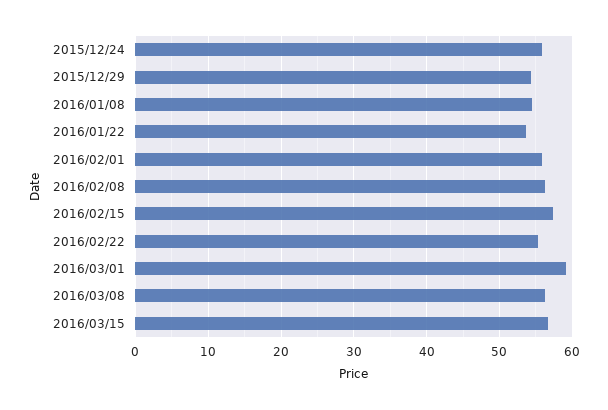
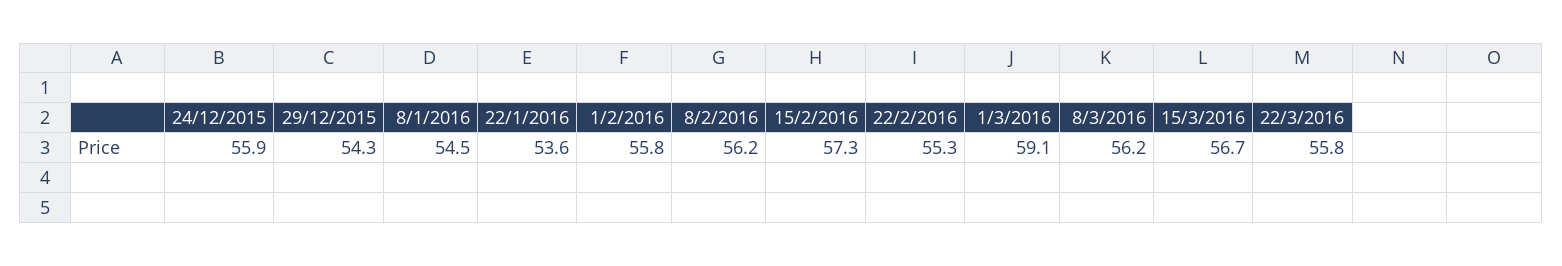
22/3/2016: none -> 55.8

